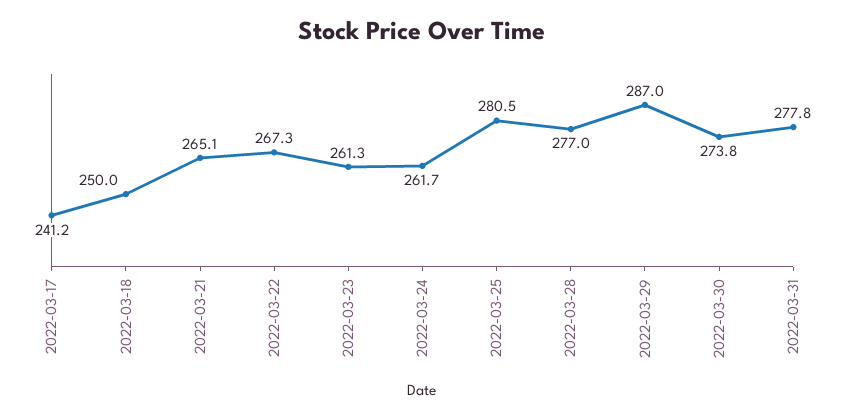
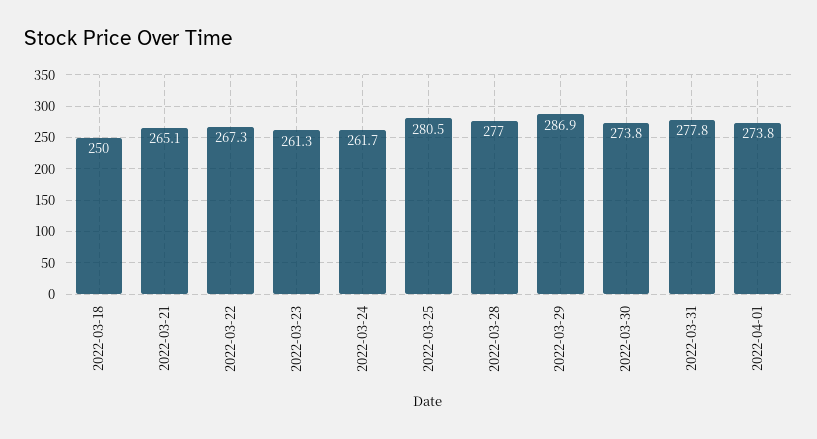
2022-03-17: 241.2 -> none
2022-03-29: 287 -> 286.9
2022-04-01: none -> 273.8

